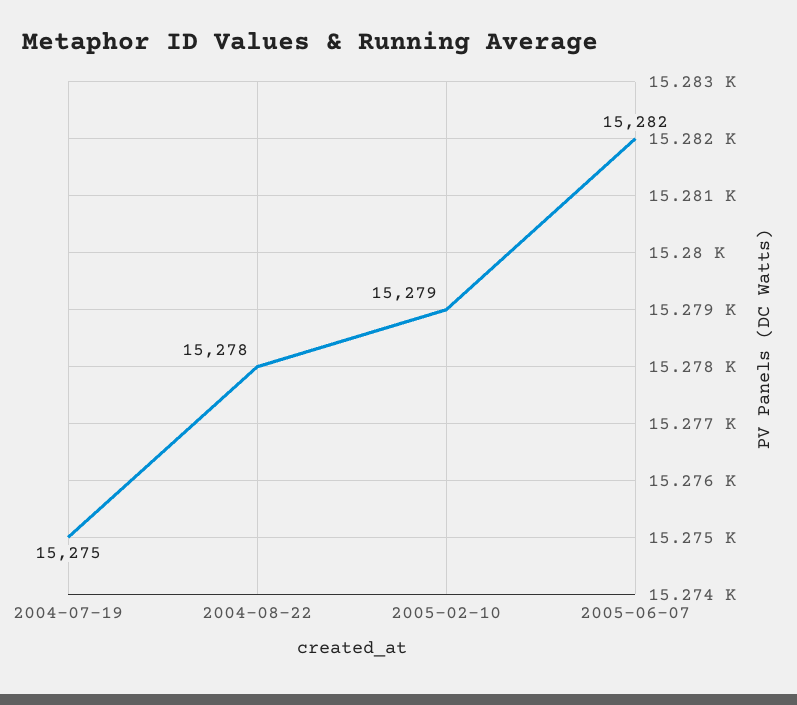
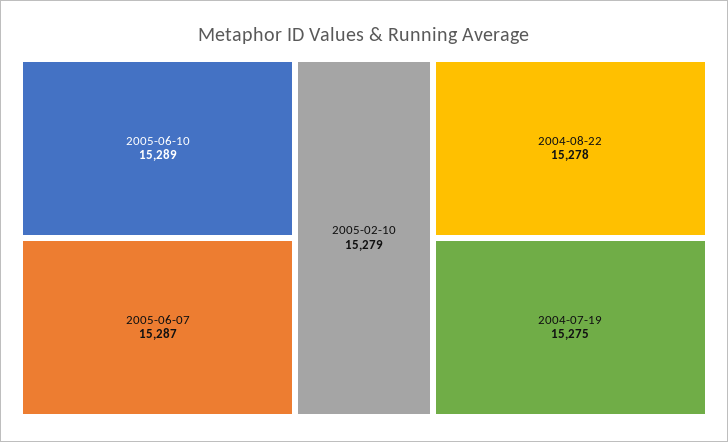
2005-06-07: 15282 -> 15287
2005-06-10: none -> 15289

